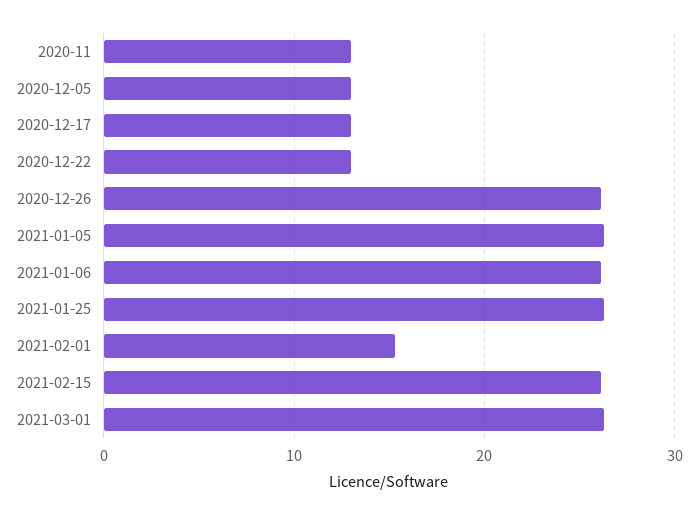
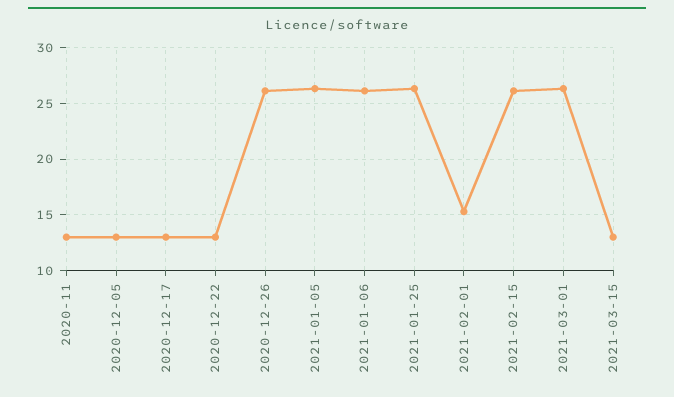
2021-03-15: none -> 13

